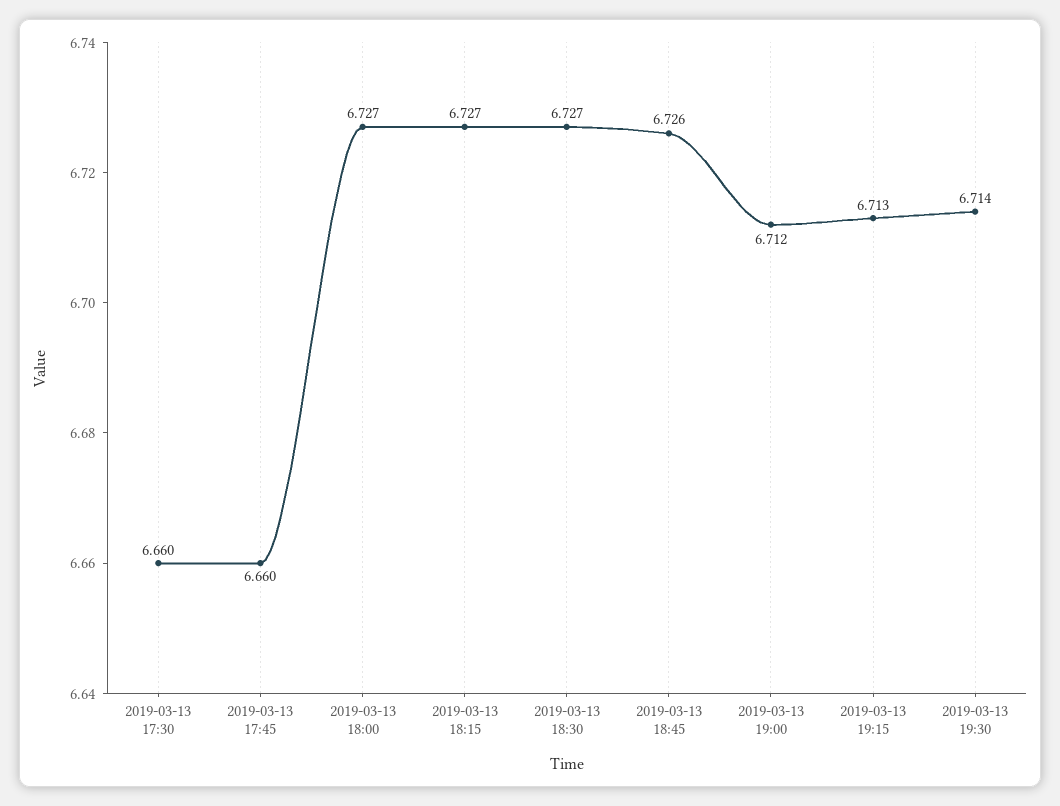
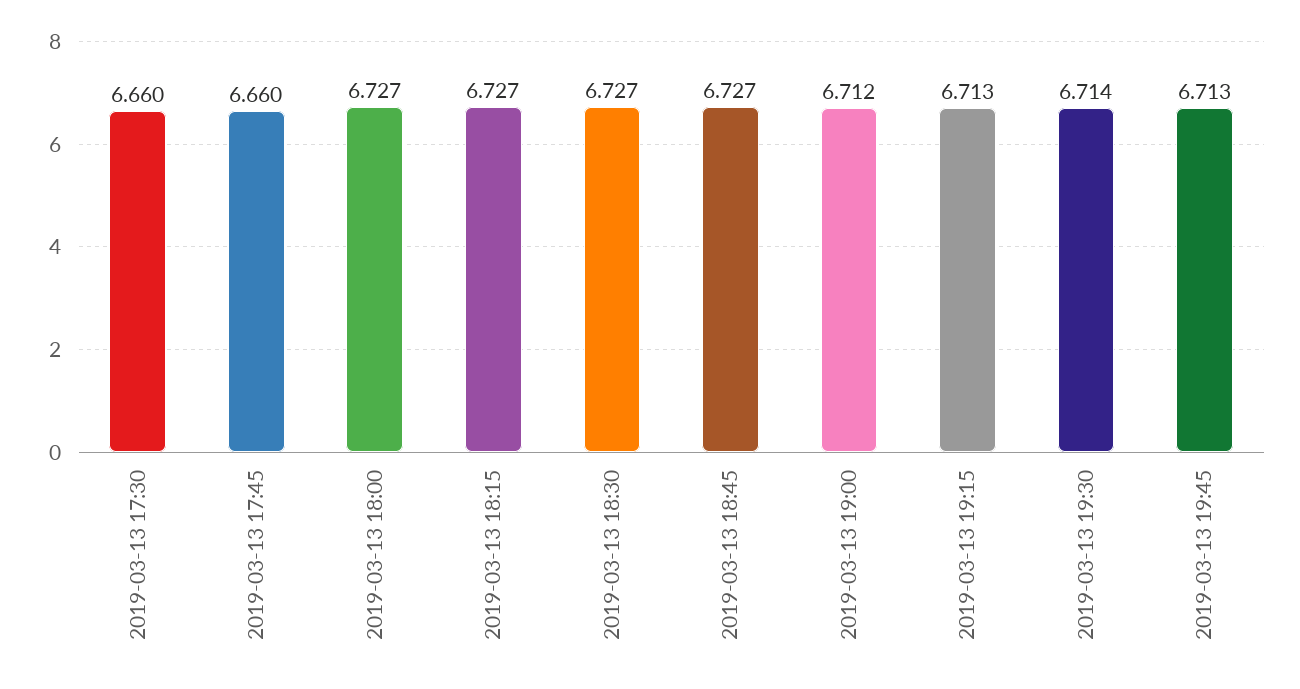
2019-03-13 18:45: 6.726 -> 6.727
2019-03-13 19:45: none -> 6.713

